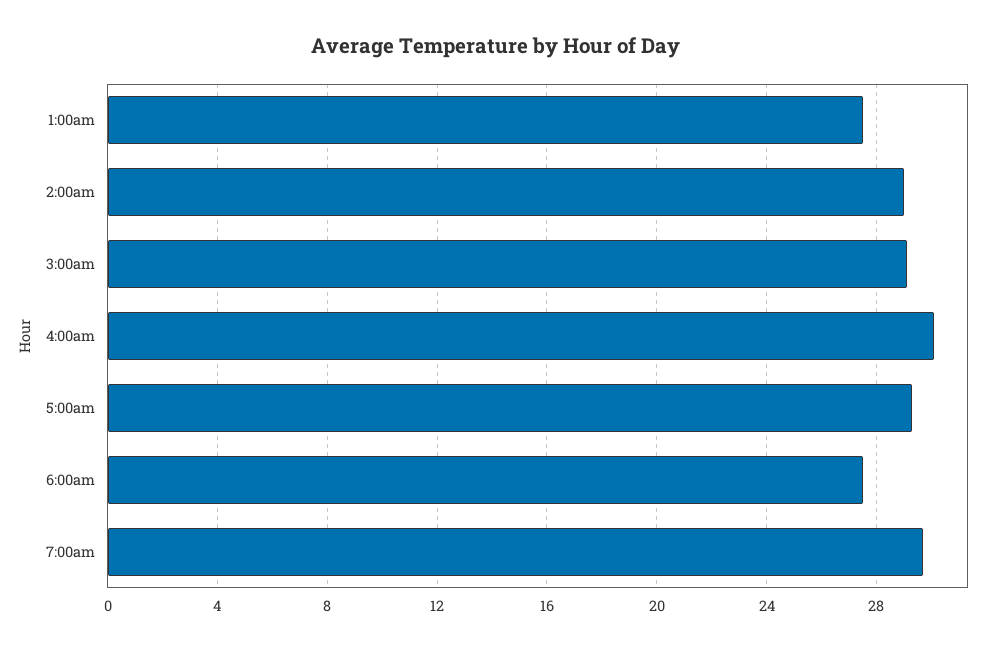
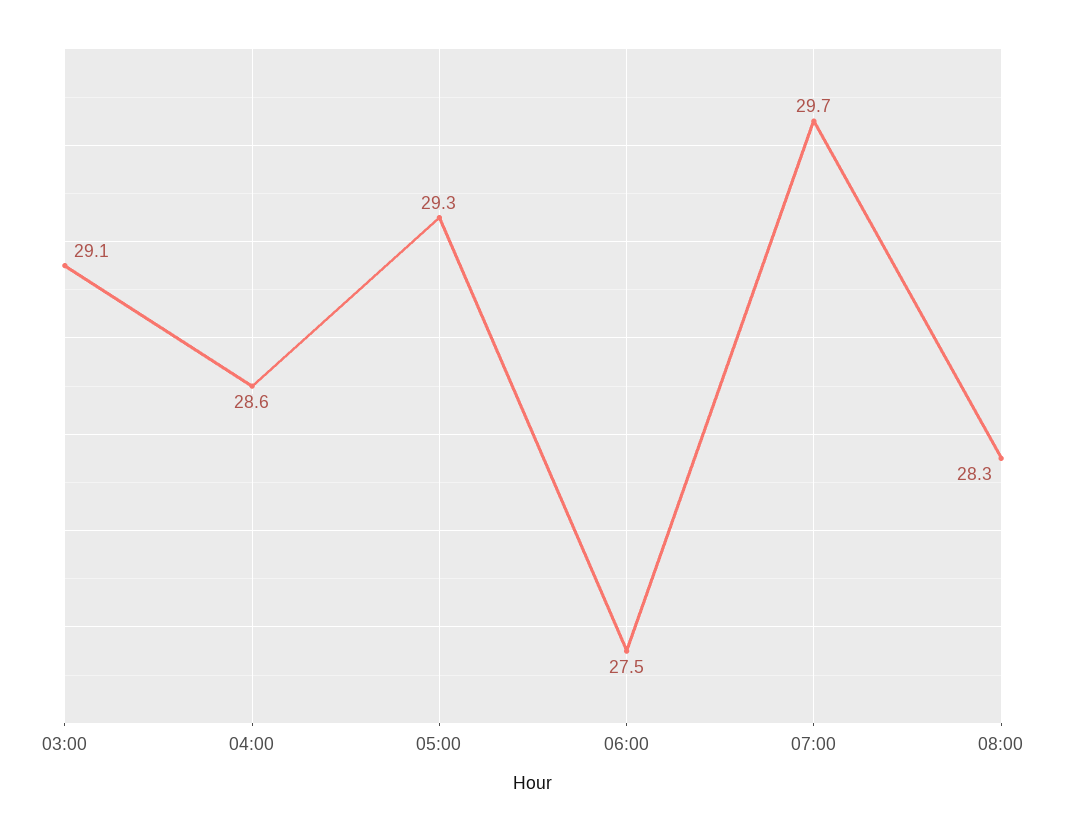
1:00am: 27.5 -> none
2:00am: 29 -> none
4:00am: 30 -> 28.6
08:00: none -> 28.3

